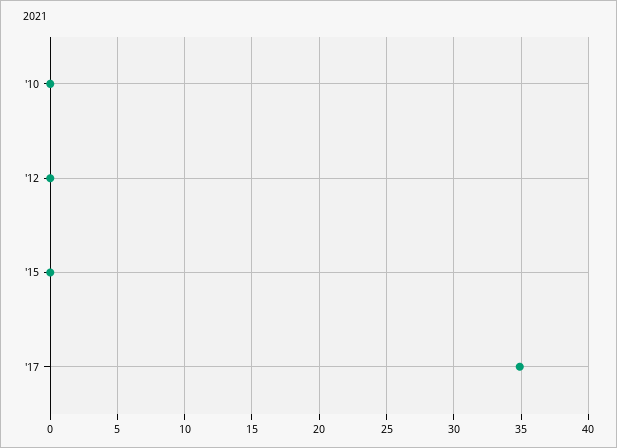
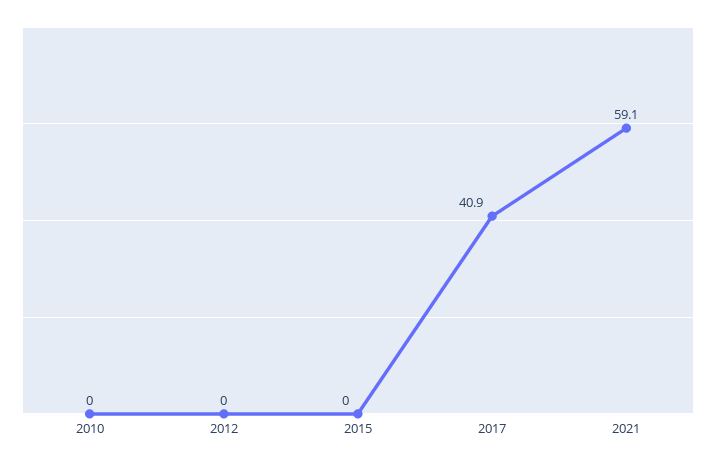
'17: 35 -> 40.9
2021: none -> 59.1

